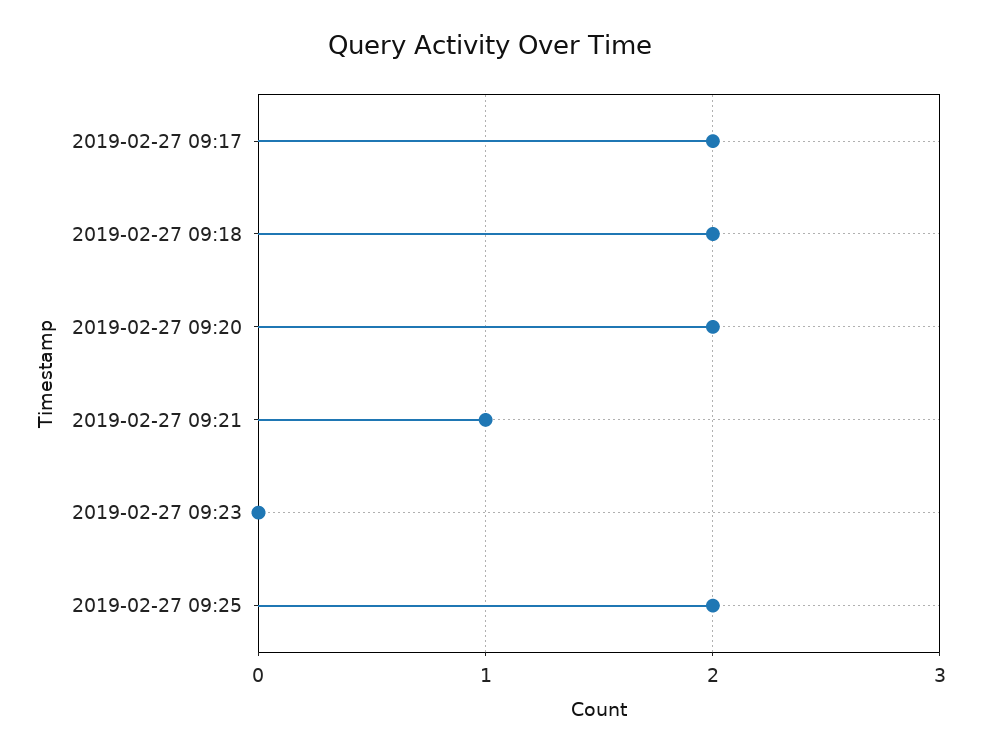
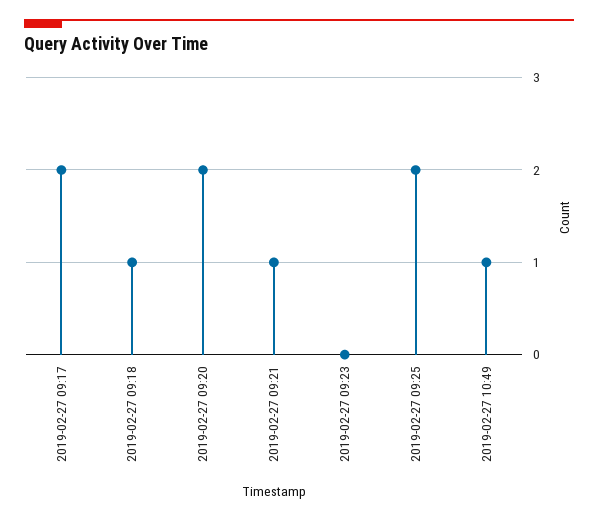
2019-02-27 09:18: 2 -> 1
2019-02-27 10:49: none -> 1

